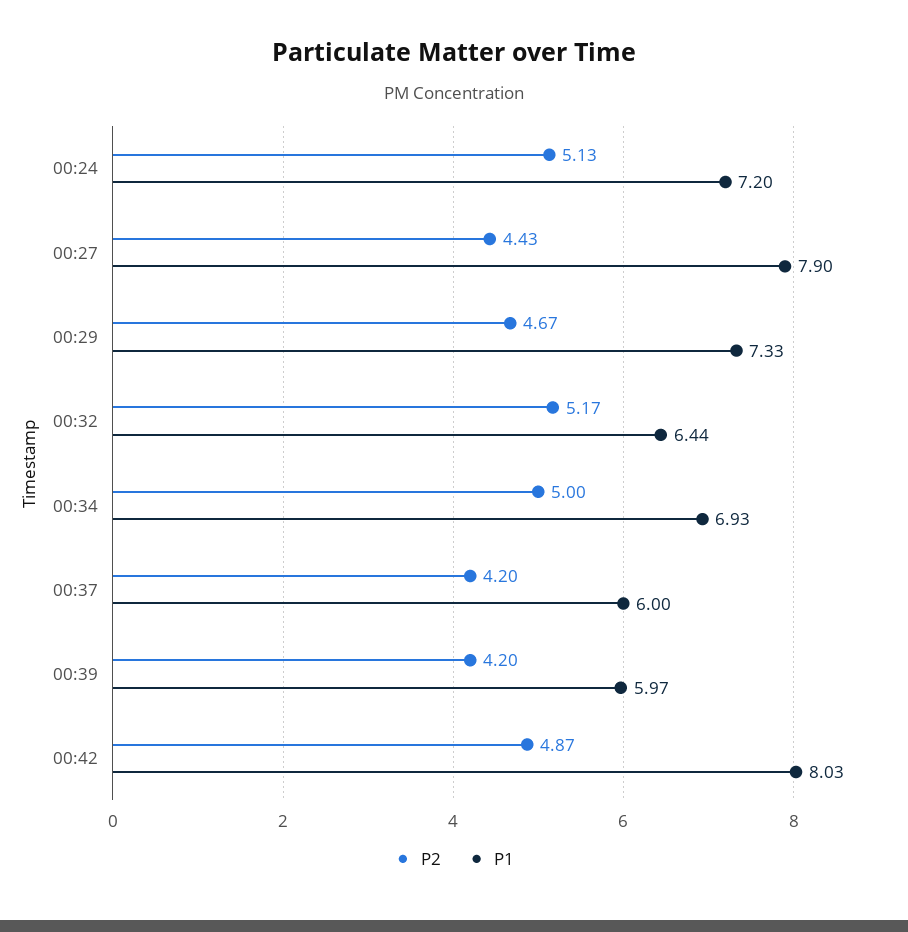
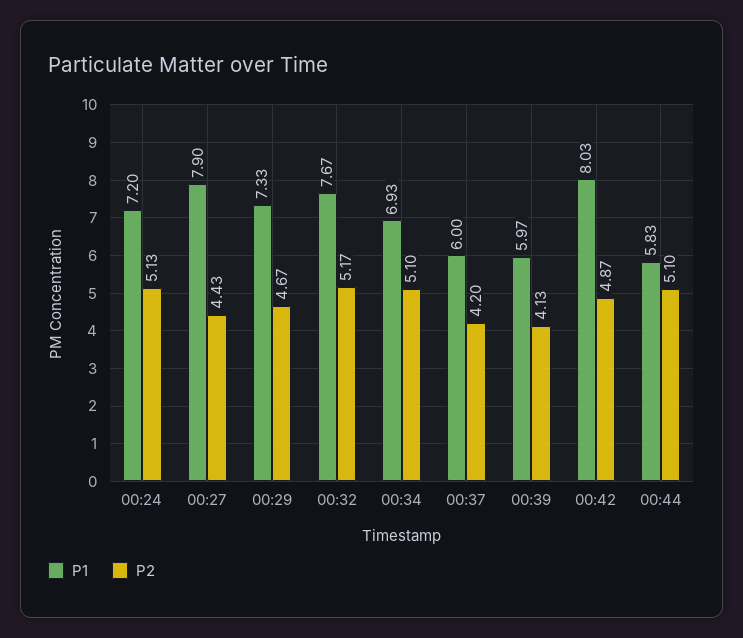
P1, 00:32: 6.44 -> 7.67
P2, 00:34: 5 -> 5.1
P2, 00:39: 4.2 -> 4.13
P1, 00:44: none -> 5.83
P2, 00:44: none -> 5.1

